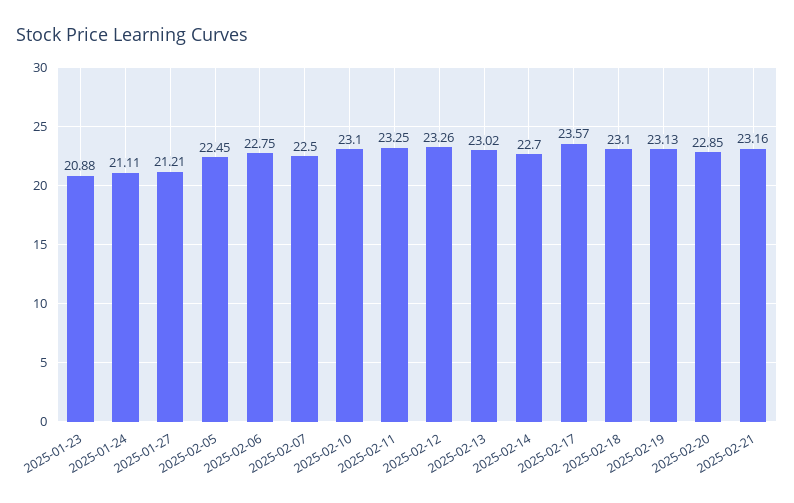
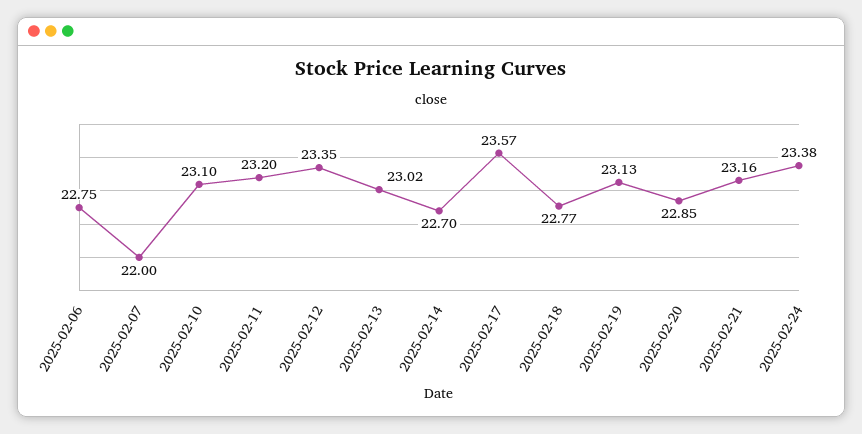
2025-01-23: 20.88 -> none
2025-01-24: 21.11 -> none
2025-01-27: 21.21 -> none
2025-02-05: 22.45 -> none
2025-02-07: 22.5 -> 22
2025-02-11: 23.25 -> 23.2
2025-02-12: 23.26 -> 23.35
2025-02-18: 23.1 -> 22.77
2025-02-24: none -> 23.38

